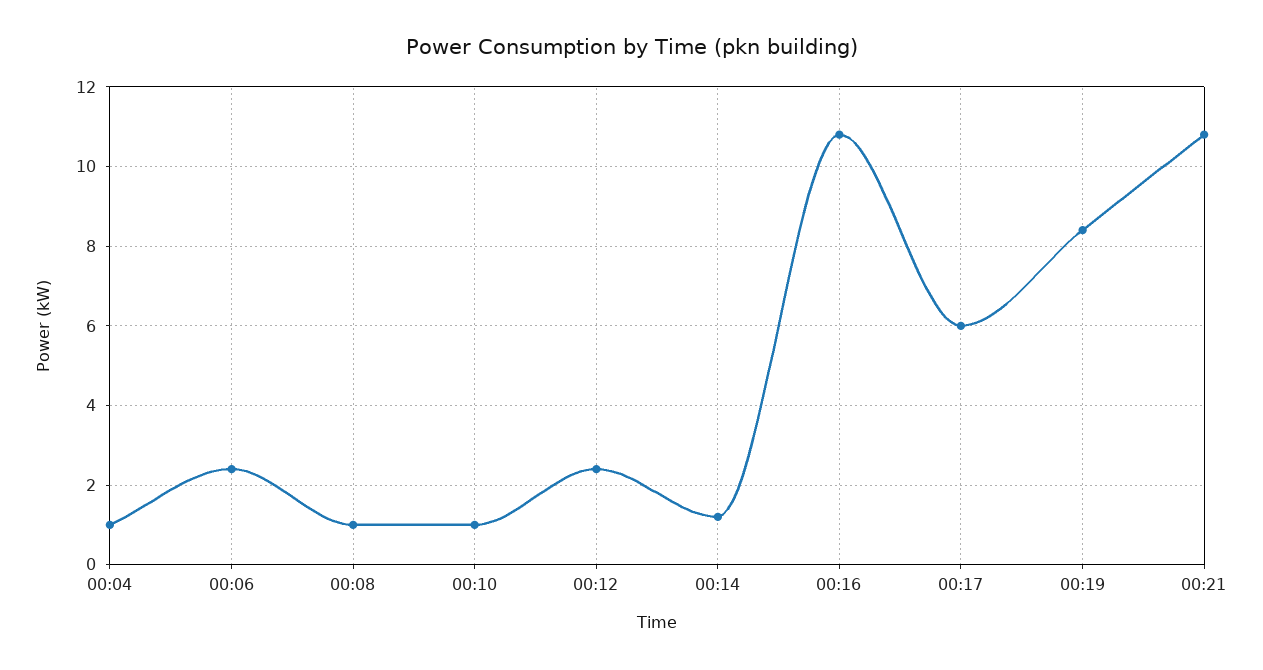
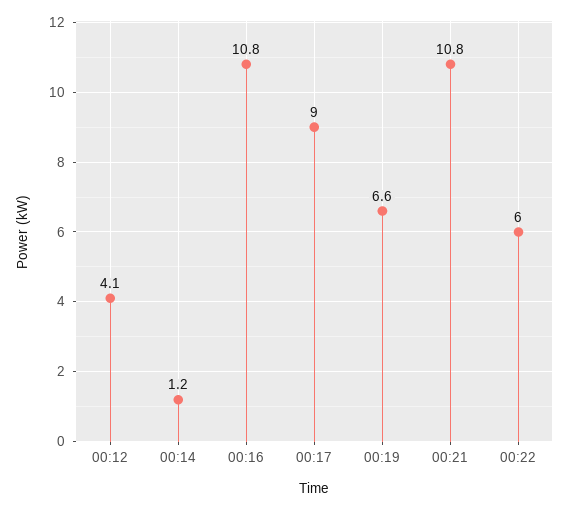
00:04: 1 -> none
00:06: 2.5 -> none
00:08: 1 -> none
00:10: 1 -> none
00:12: 2.5 -> 4.1
00:17: 6 -> 9
00:19: 8.5 -> 6.6
00:22: none -> 6

